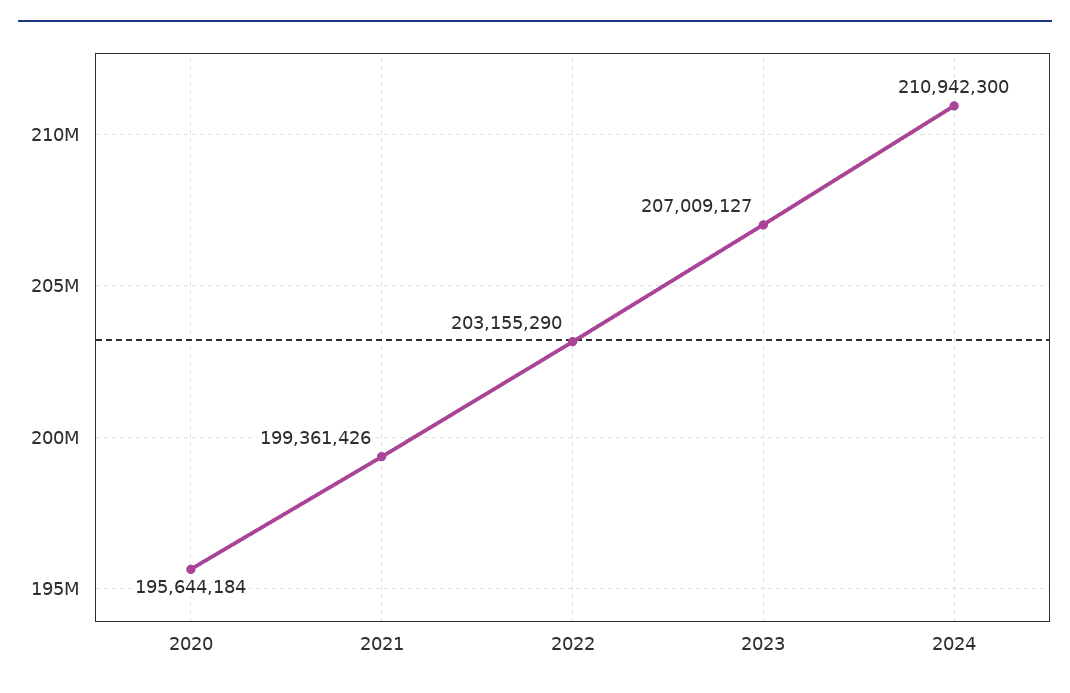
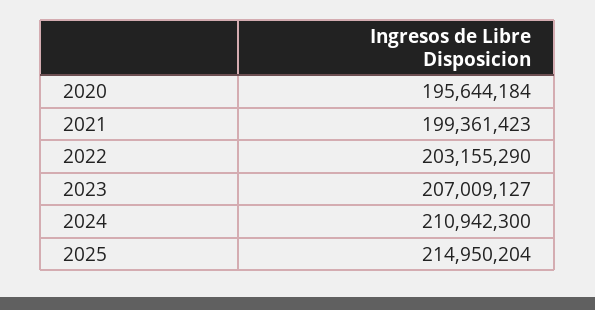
2021: 199361426 -> 199361423
2025: none -> 214950204

